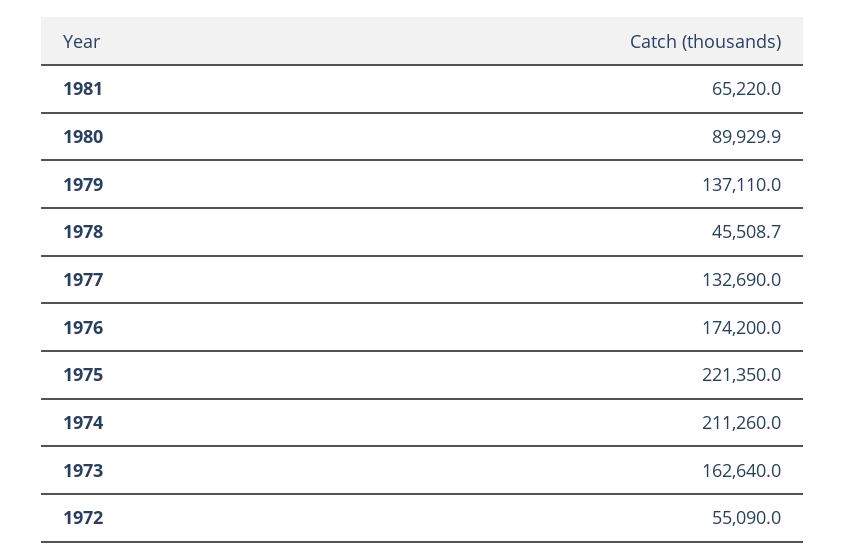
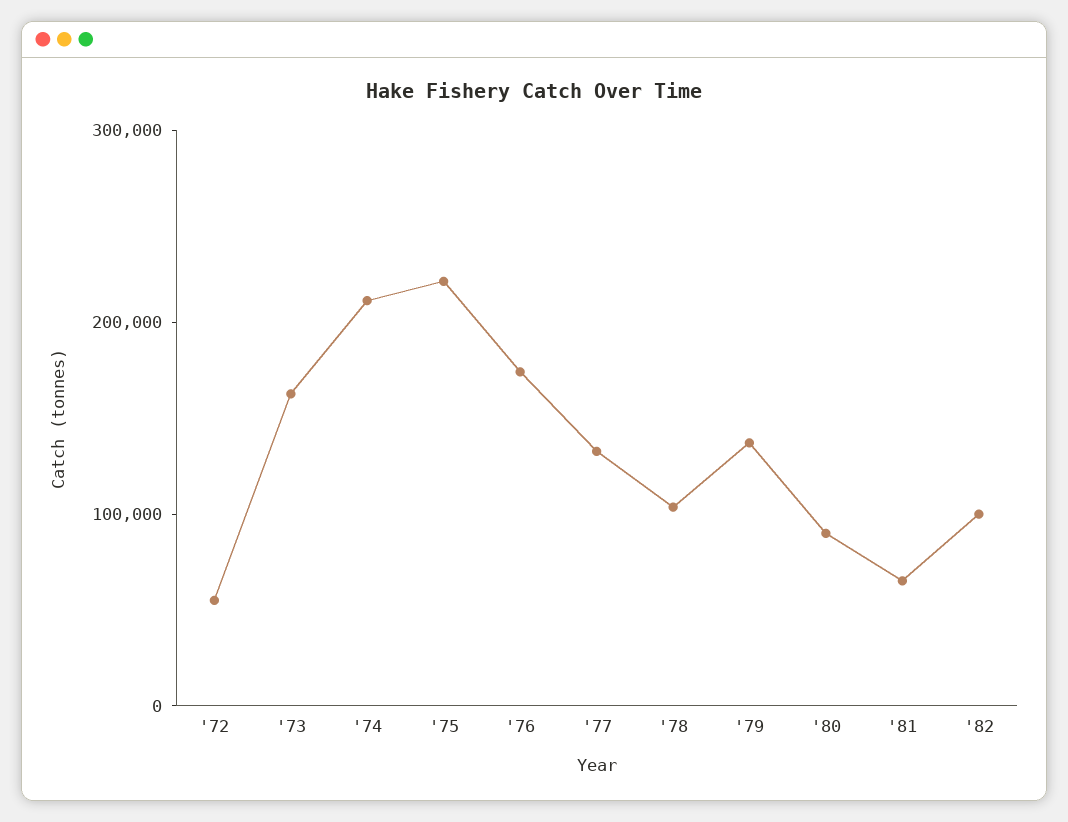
1978: 45508.7 -> 100000
'82: none -> 100000

